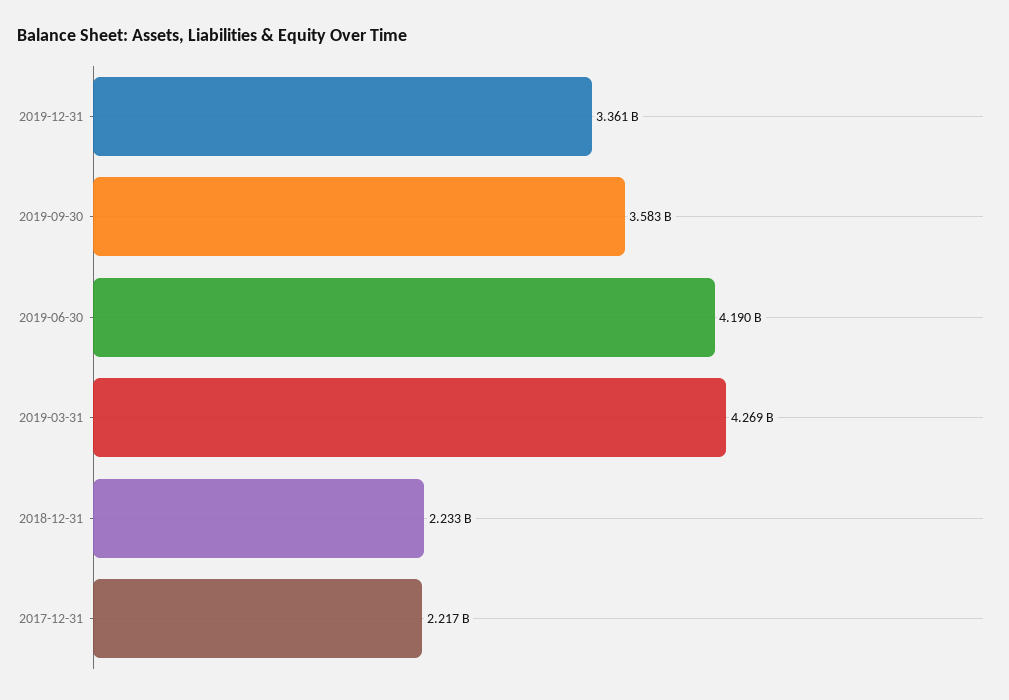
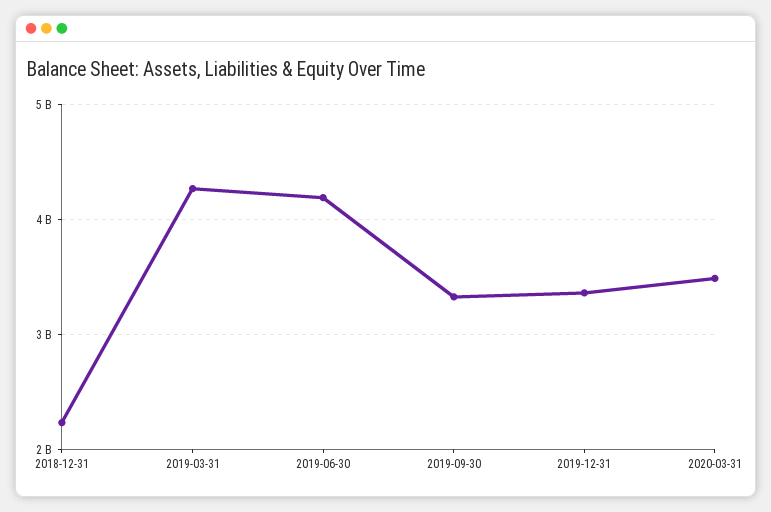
2019-09-30: 3583000000 -> 3300000000
2017-12-31: 2217000000 -> none
2020-03-31: none -> 3500000000

